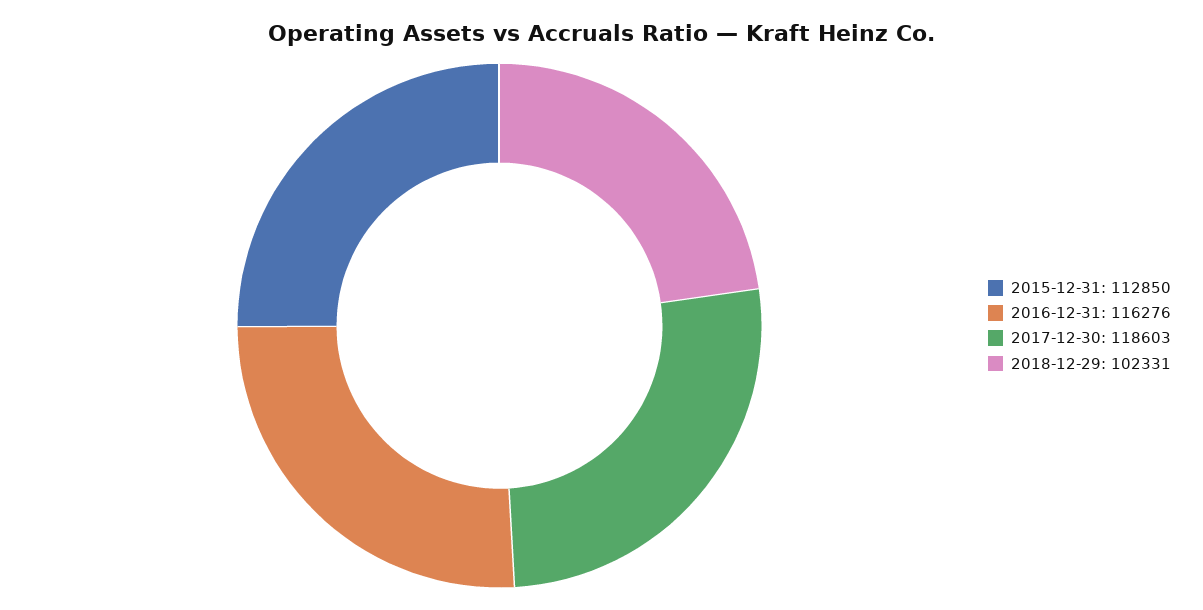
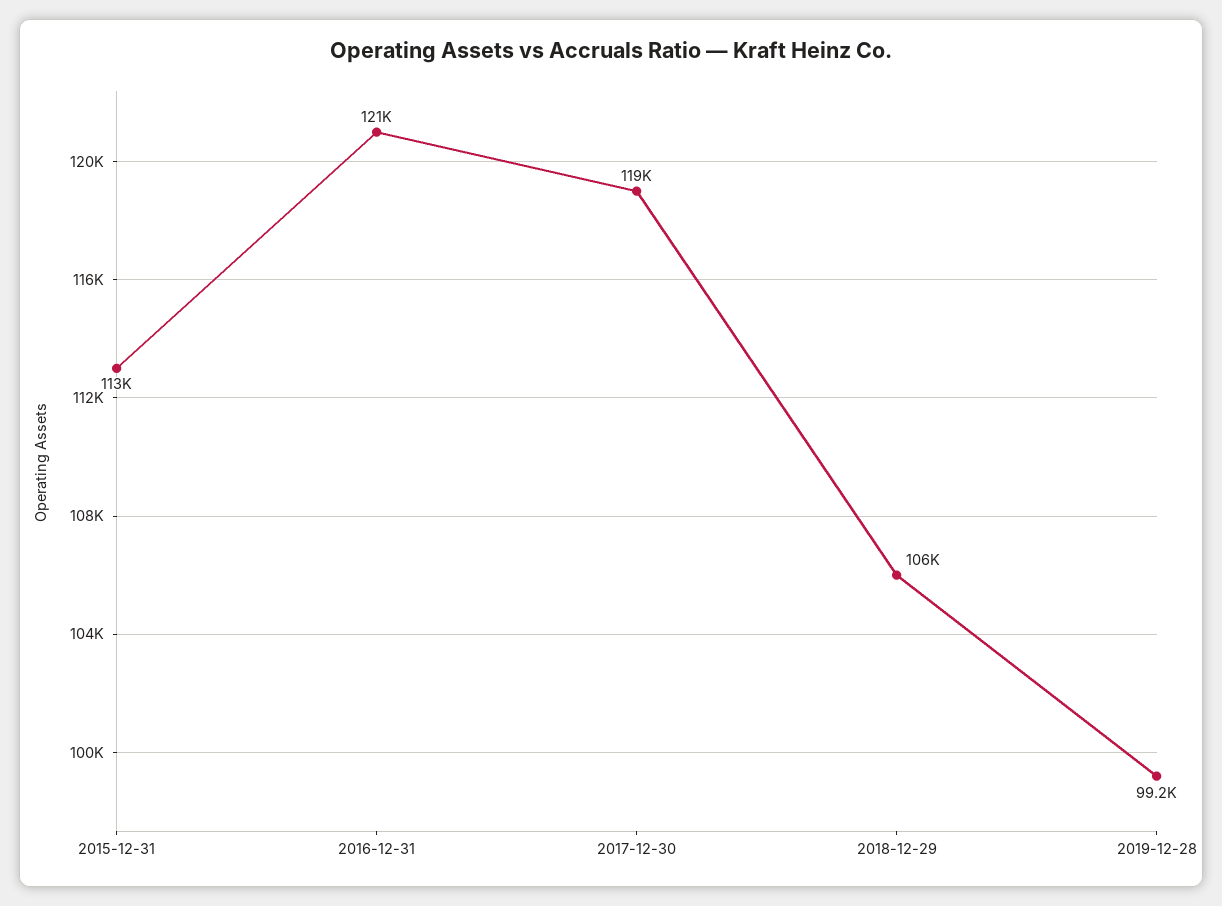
2016-12-31: 116276 -> 121000
2018-12-29: 102331 -> 106000
2019-12-28: none -> 99200

